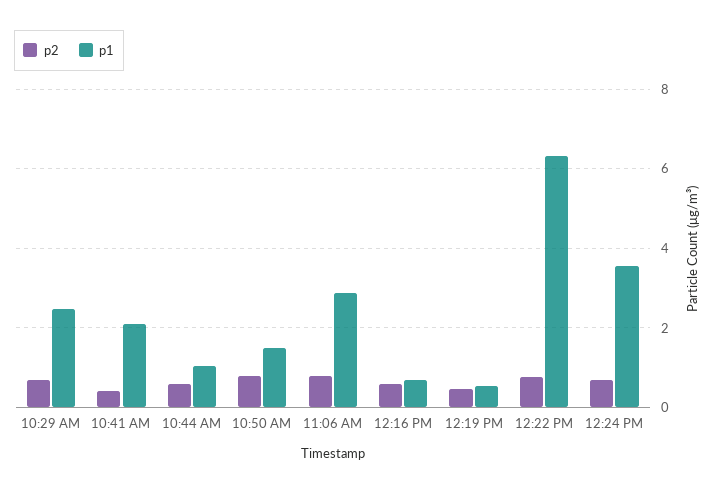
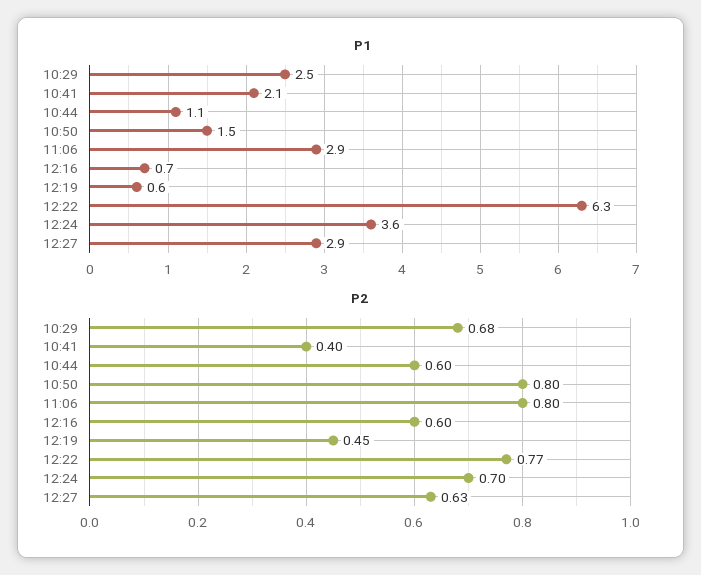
p1, 12:27: none -> 2.9
p2, 12:27: none -> 0.63

